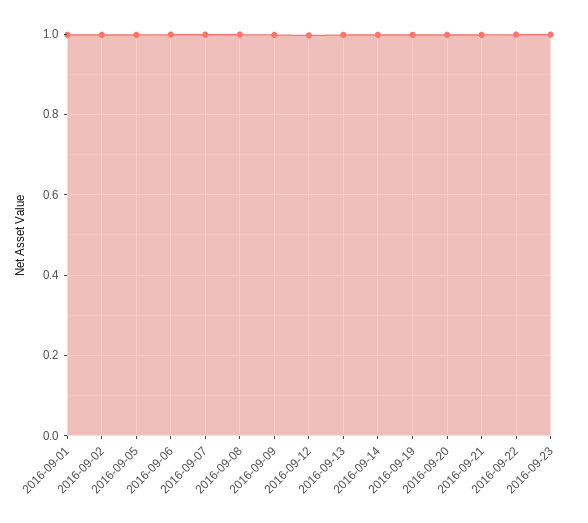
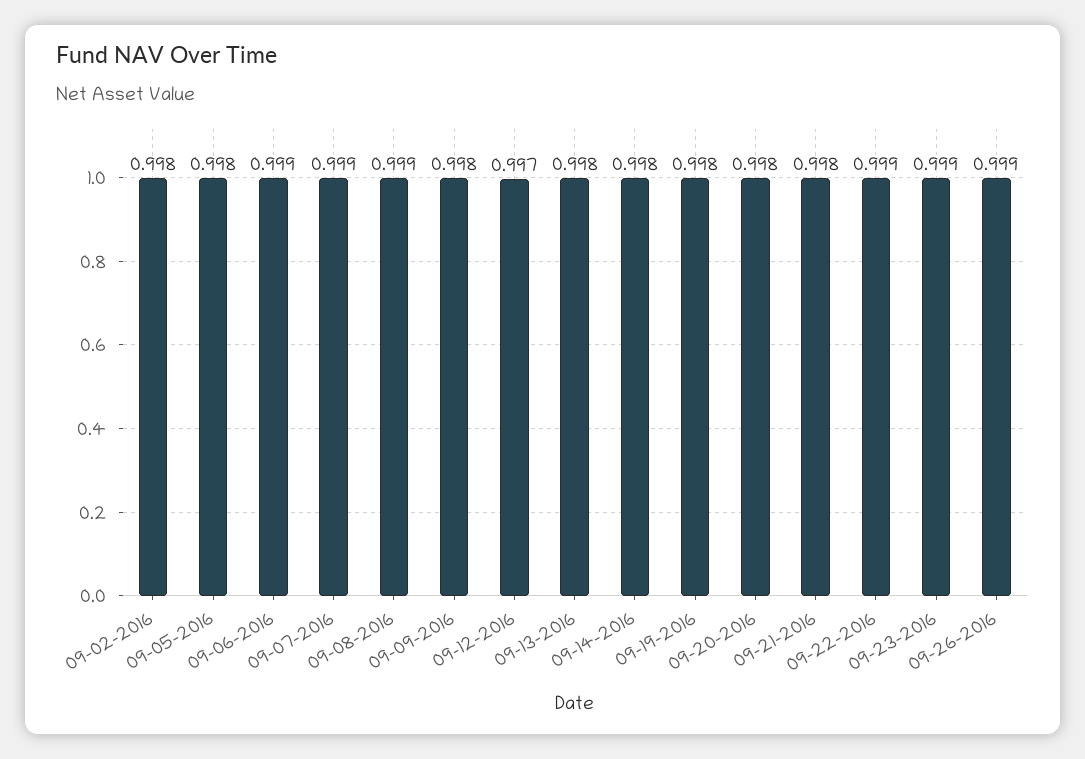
2016-09-01: 1 -> none
09-26-2016: none -> 0.999

